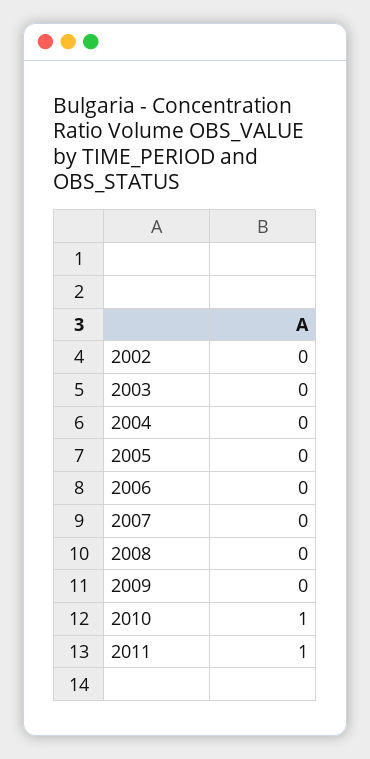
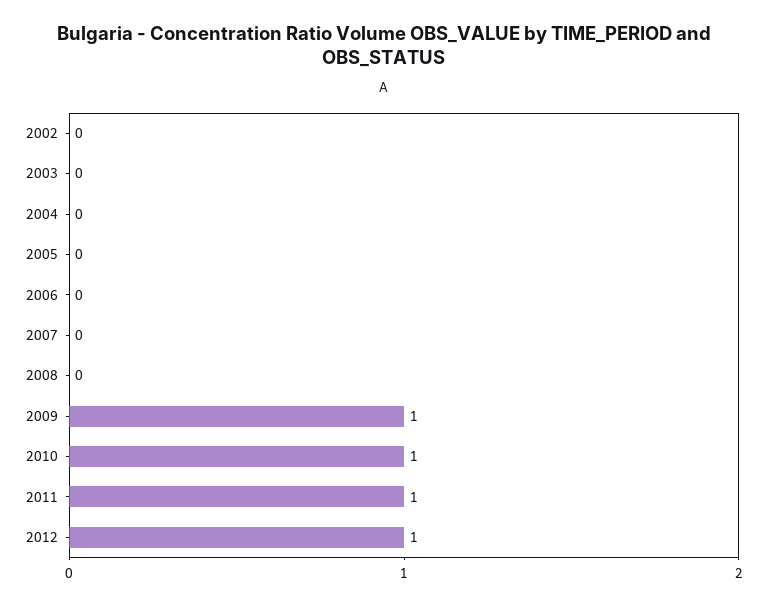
2009: 0 -> 1
2012: none -> 1

